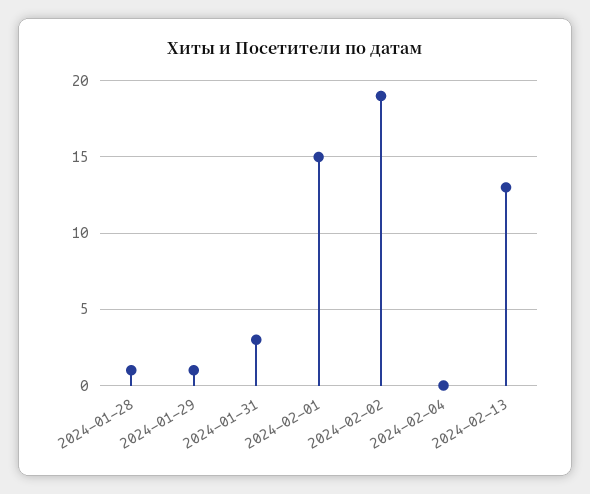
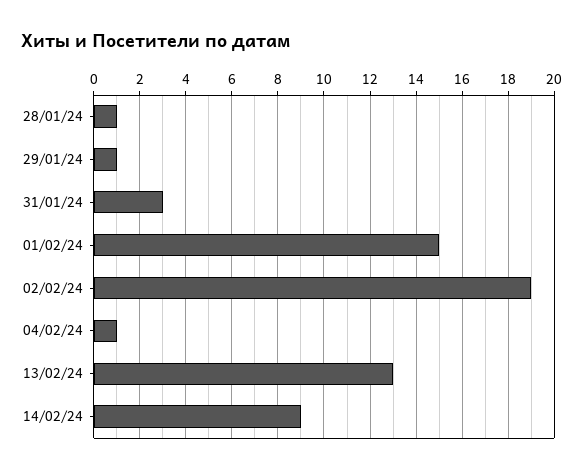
2024-02-04: 0 -> 1
14/02/24: none -> 9

